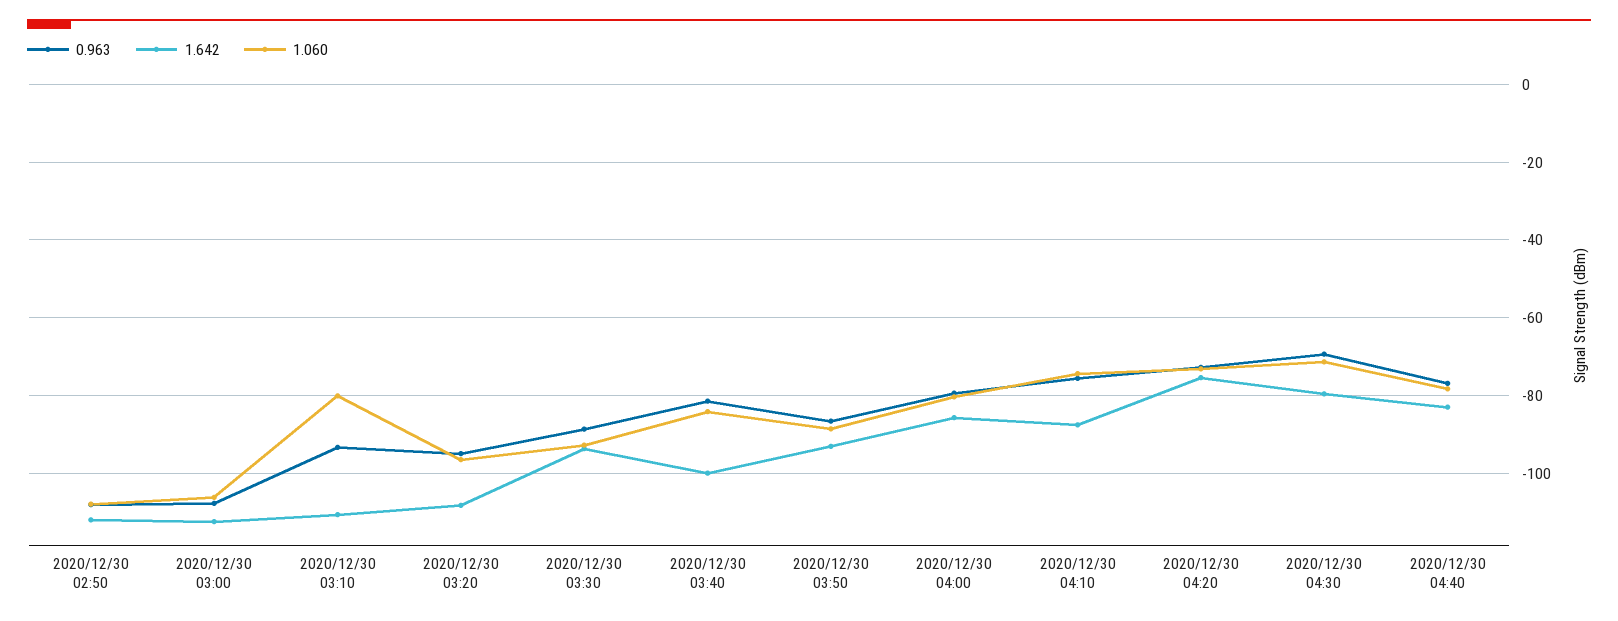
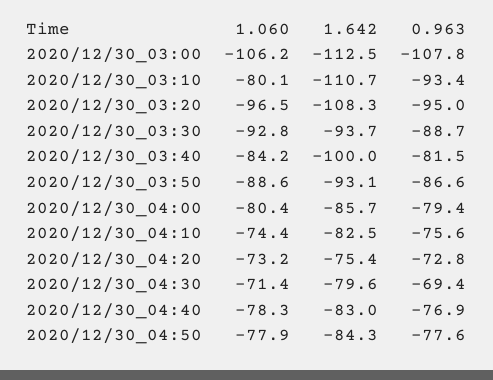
0.963, 2020/12/30 02:50: -108 -> none
1.642, 2020/12/30 02:50: -112 -> none
1.060, 2020/12/30 02:50: -108 -> none
1.642, 2020/12/30 04:10: -88 -> -82.5
1.060, 2020/12/30_04:50: none -> -77.9
1.642, 2020/12/30_04:50: none -> -84.3
0.963, 2020/12/30_04:50: none -> -77.6

